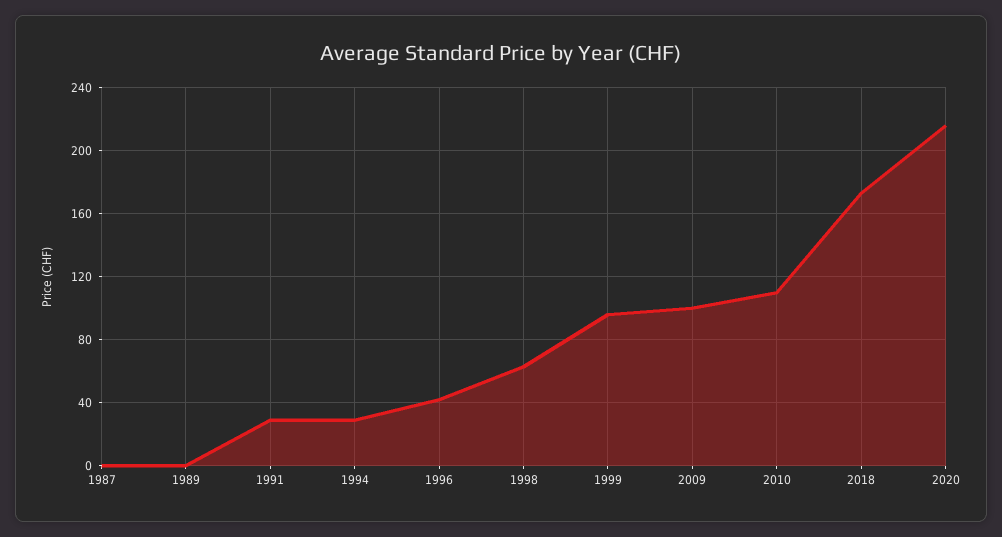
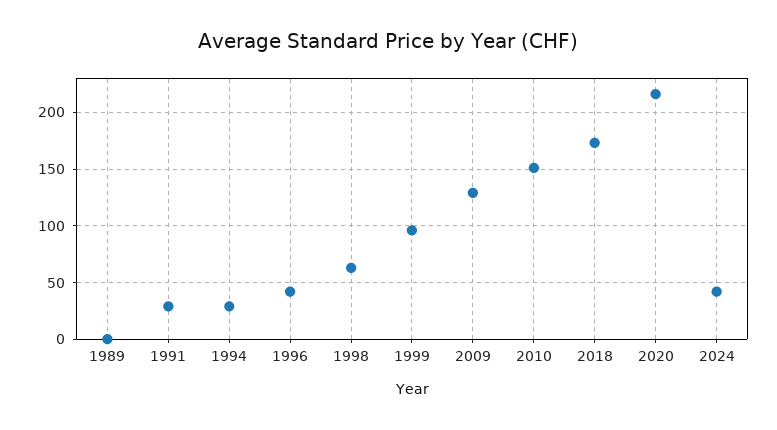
1987: 0 -> none
2009: 100 -> 130
2010: 110 -> 150
2024: none -> 40

